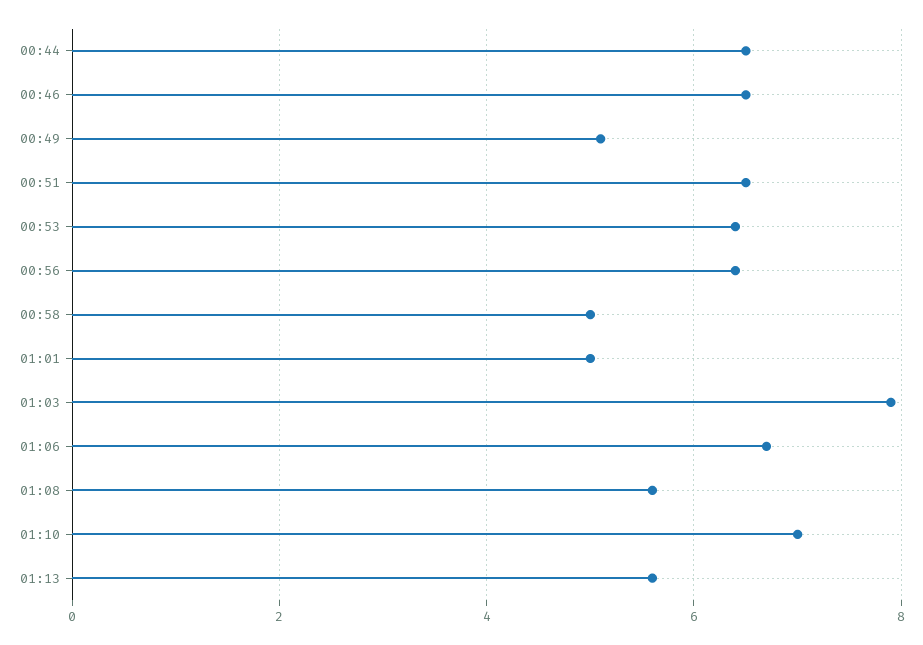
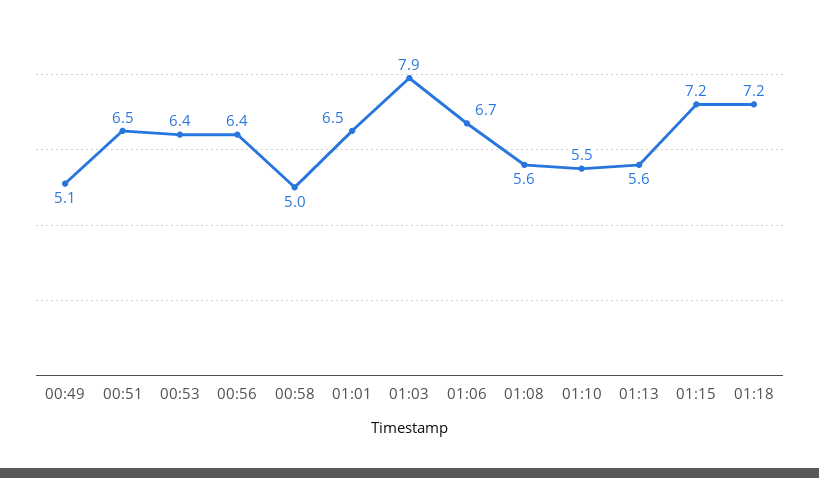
00:44: 6.5 -> none
00:46: 6.5 -> none
01:01: 5 -> 6.5
01:10: 7 -> 5.5
01:15: none -> 7.2
01:18: none -> 7.2

